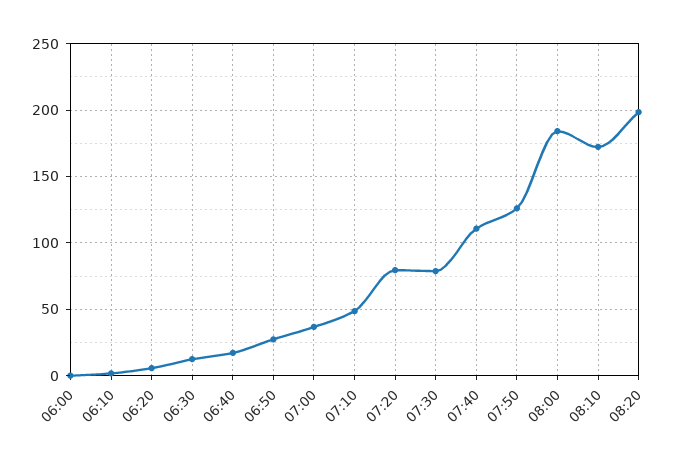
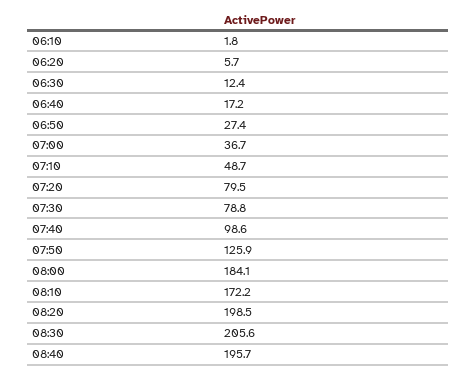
06:00: 0 -> none
07:40: 110 -> 98.6
08:30: none -> 205.6
08:40: none -> 195.7

